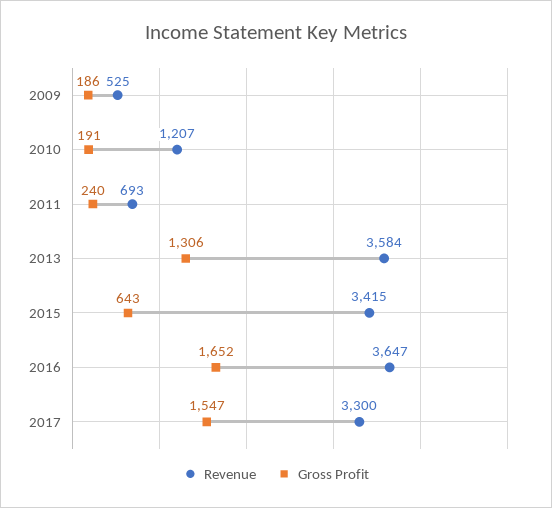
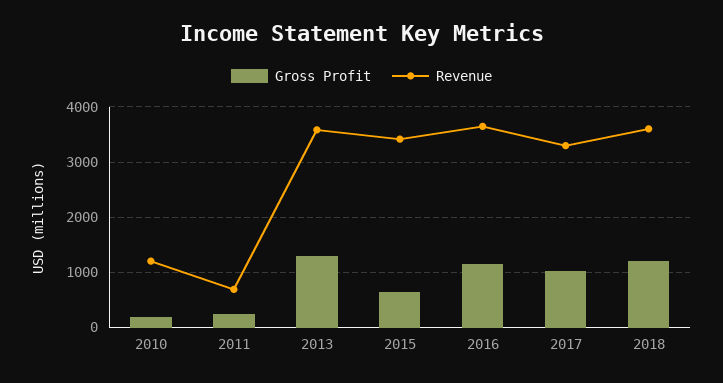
Revenue, 2009: 525 -> none
Gross Profit, 2009: 186 -> none
Gross Profit, 2016: 1652 -> 1200
Gross Profit, 2017: 1547 -> 1000
Gross Profit, 2018: none -> 1200
Revenue, 2018: none -> 3600

